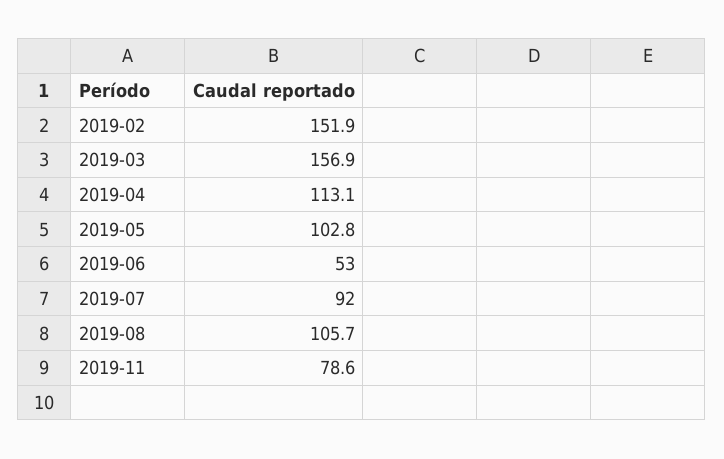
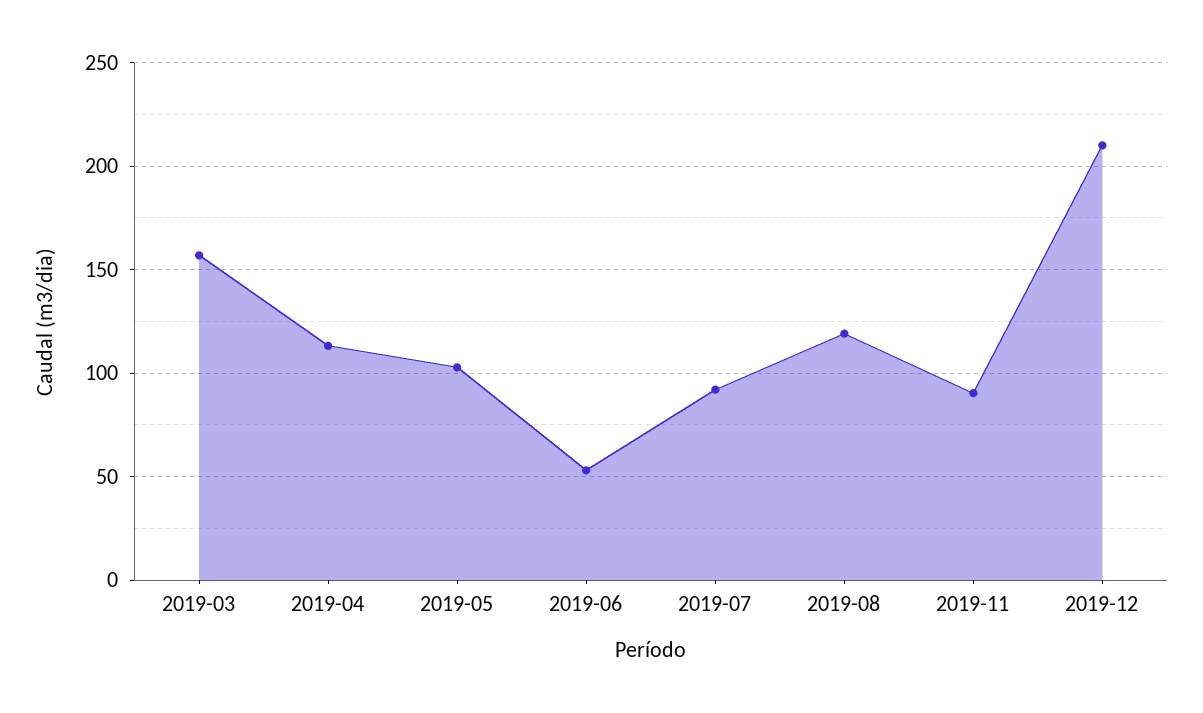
2019-02: 151.9 -> none
2019-08: 105.7 -> 120
2019-11: 78.6 -> 90
2019-12: none -> 210

